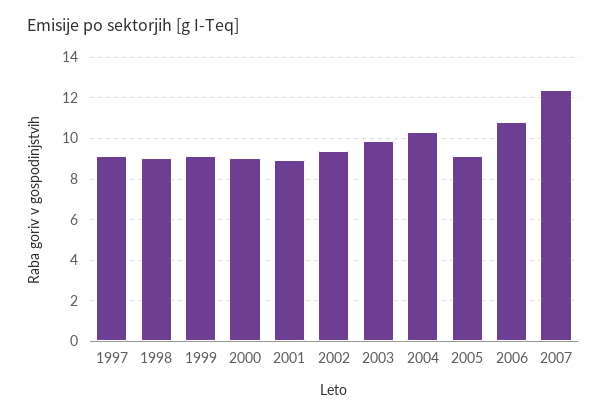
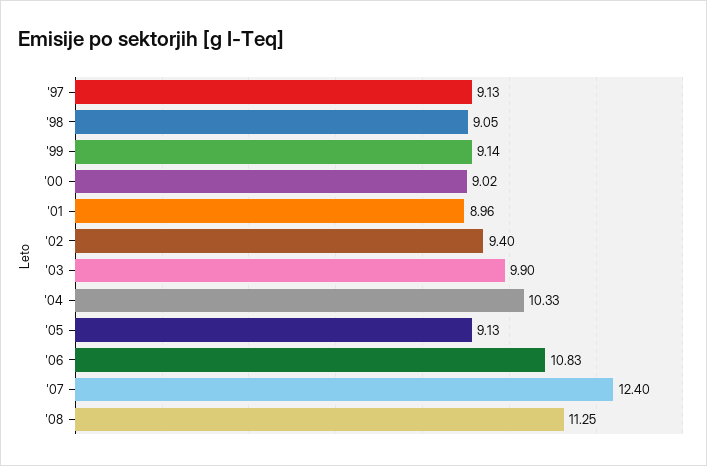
'08: none -> 11.25

